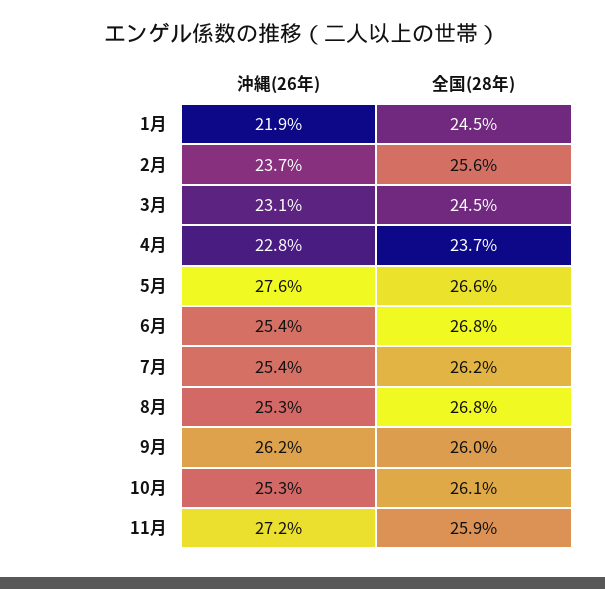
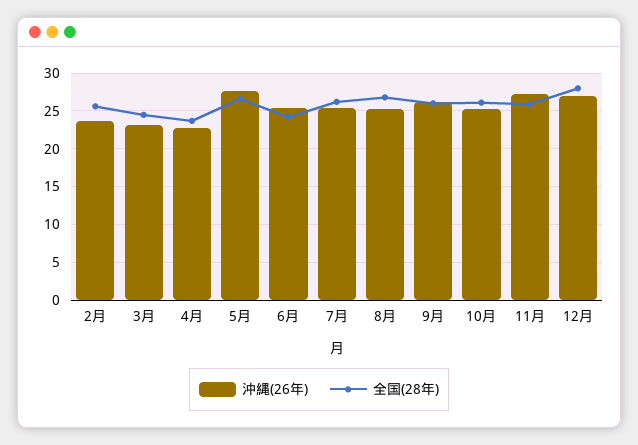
沖縄(26年), 1月: 21.9 -> none
全国(28年), 1月: 24.5 -> none
全国(28年), 6月: 26.8 -> 24
沖縄(26年), 12月: none -> 27
全国(28年), 12月: none -> 28

